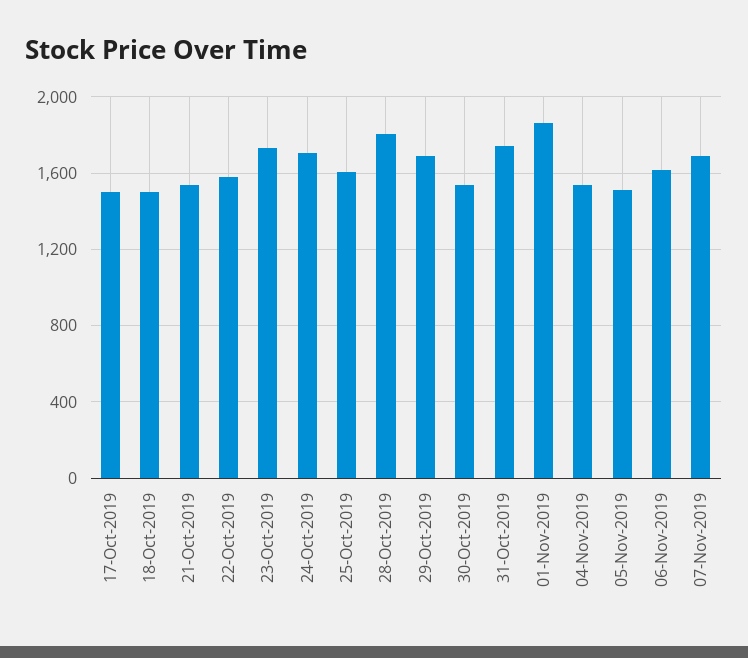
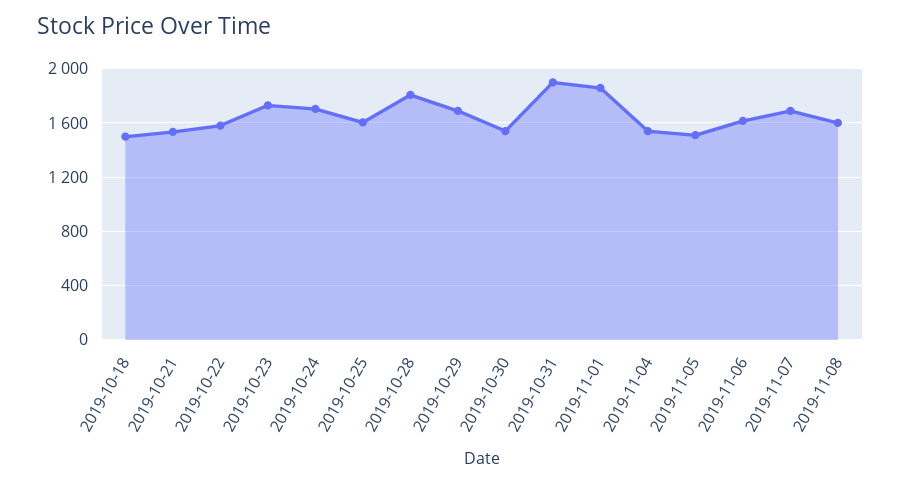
17-Oct-2019: 1500 -> none
31-Oct-2019: 1750 -> 1900
2019-11-08: none -> 1600

